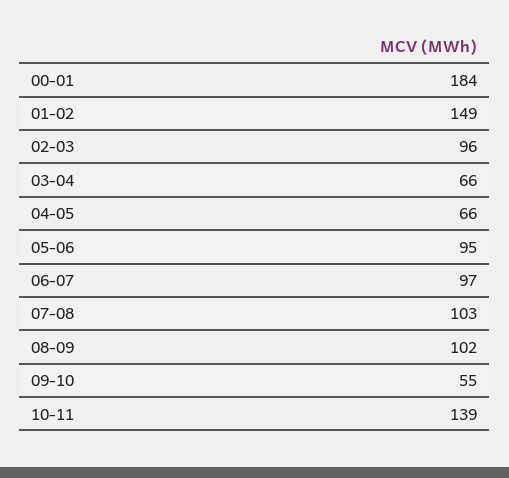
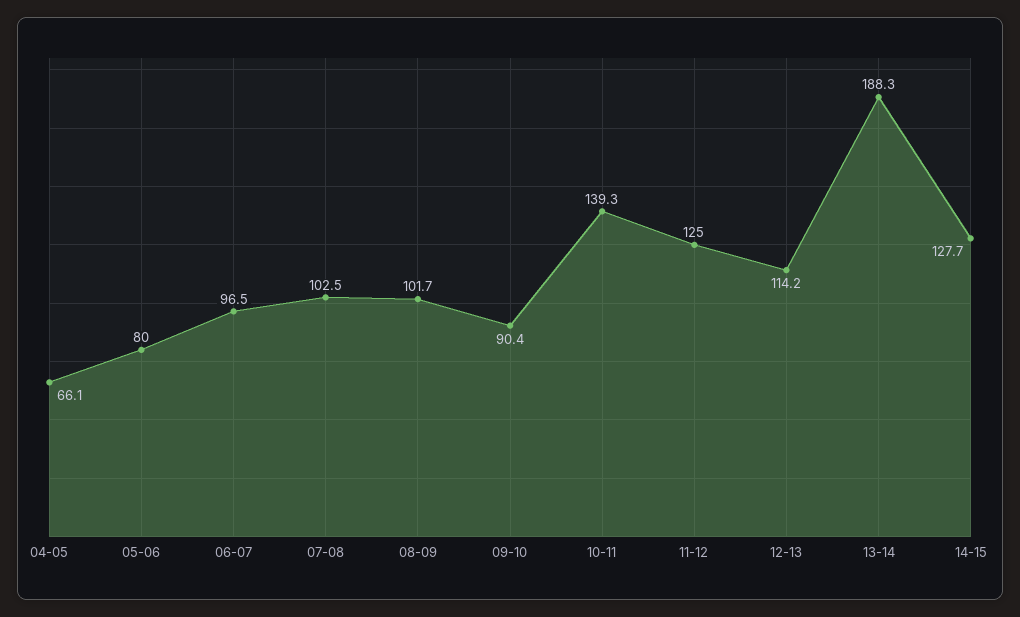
00-01: 184 -> none
01-02: 149 -> none
02-03: 96 -> none
03-04: 66 -> none
05-06: 95 -> 80
09-10: 55 -> 90.4
11-12: none -> 125
12-13: none -> 114.2
13-14: none -> 188.3
14-15: none -> 127.7

